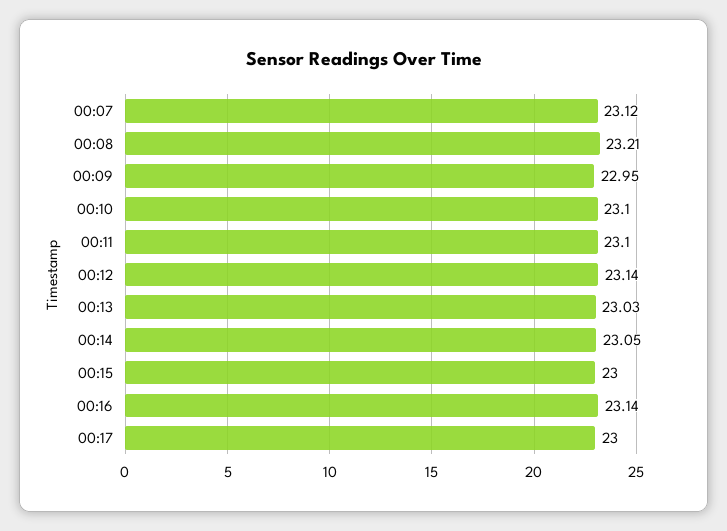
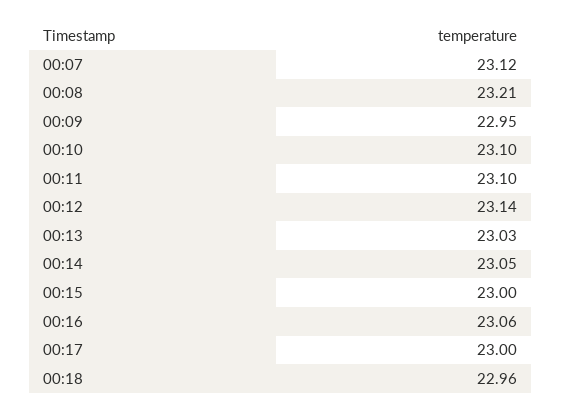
00:16: 23.14 -> 23.06
00:18: none -> 22.96

